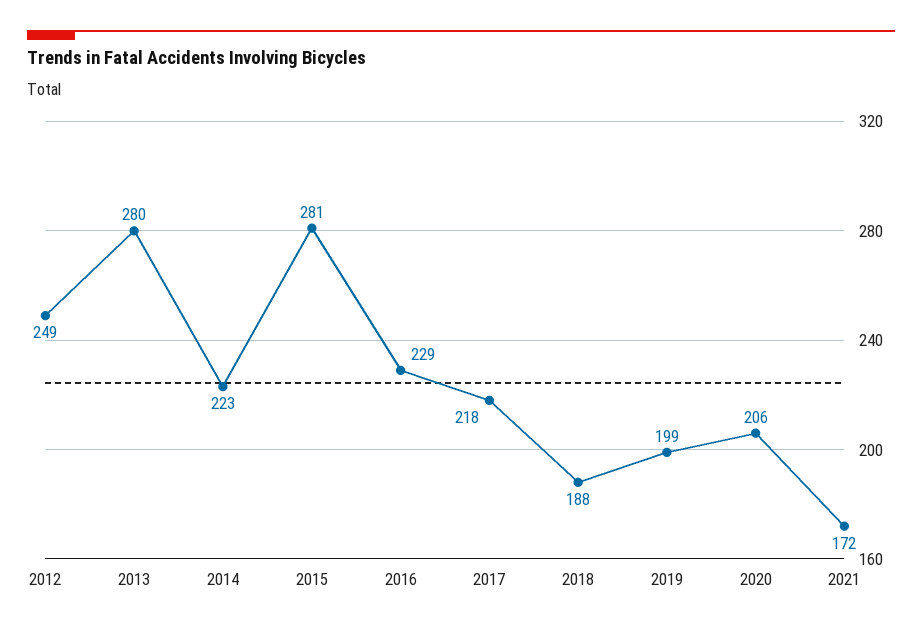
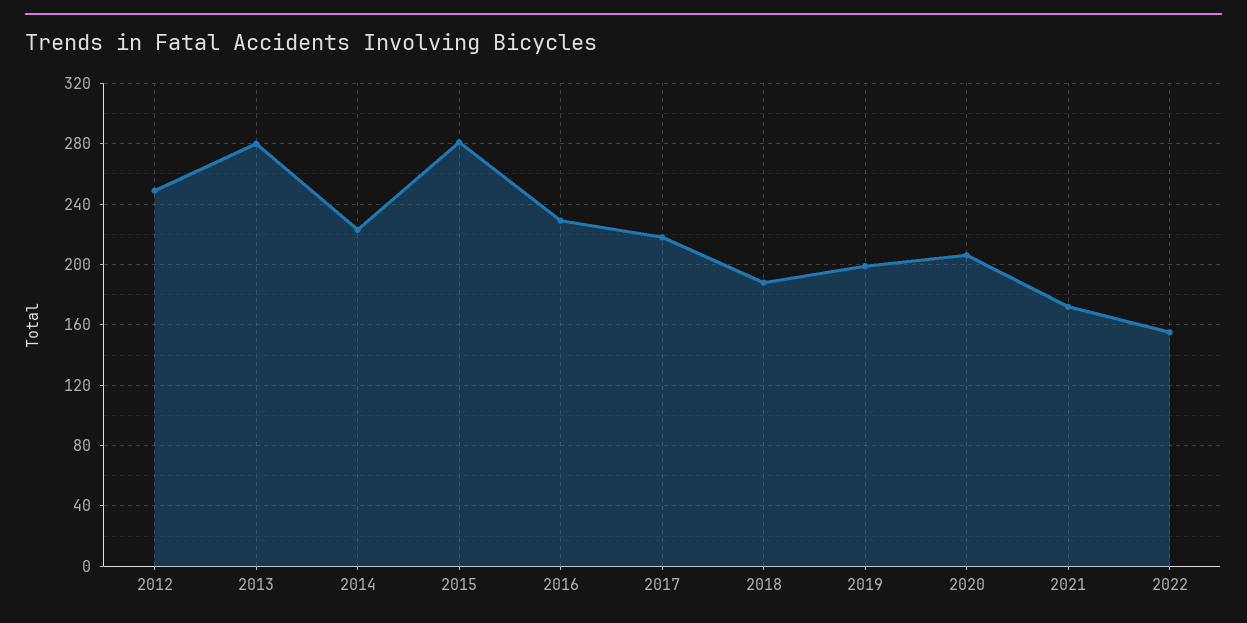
2022: none -> 155

